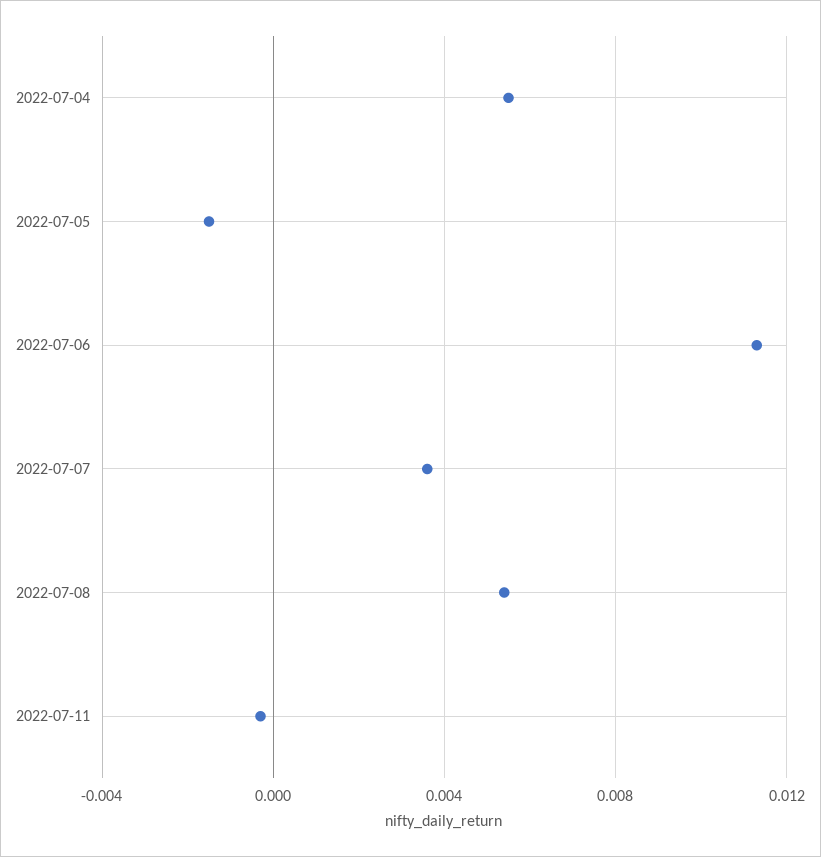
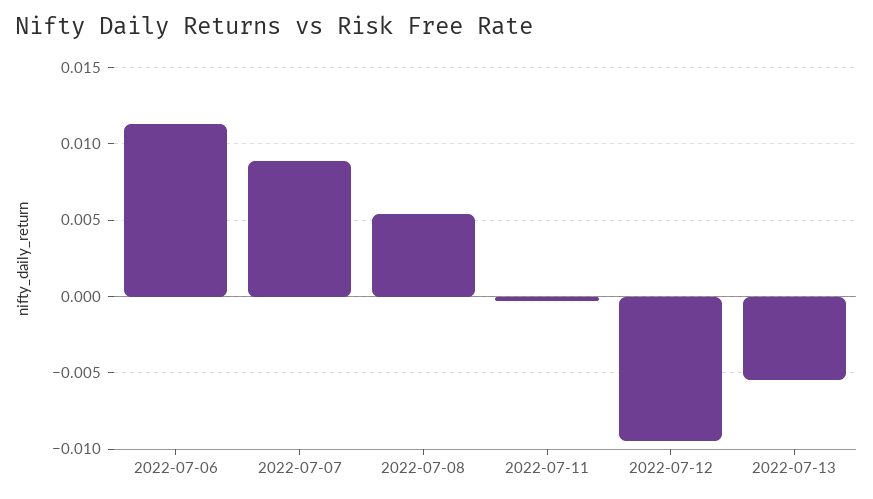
2022-07-04: 0.0055 -> none
2022-07-05: -0.0015 -> none
2022-07-07: 0.0035 -> 0.009
2022-07-12: none -> -0.0095
2022-07-13: none -> -0.0055

